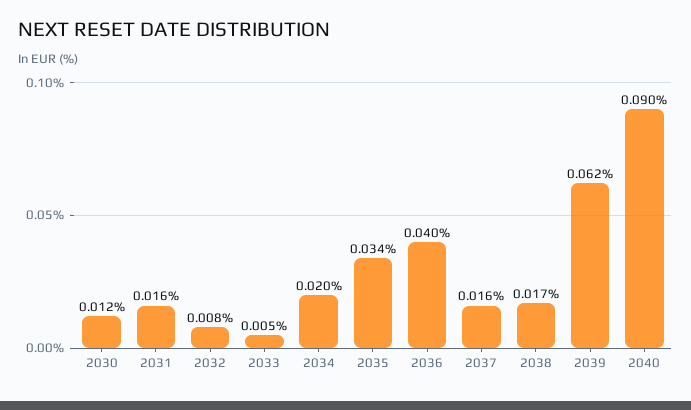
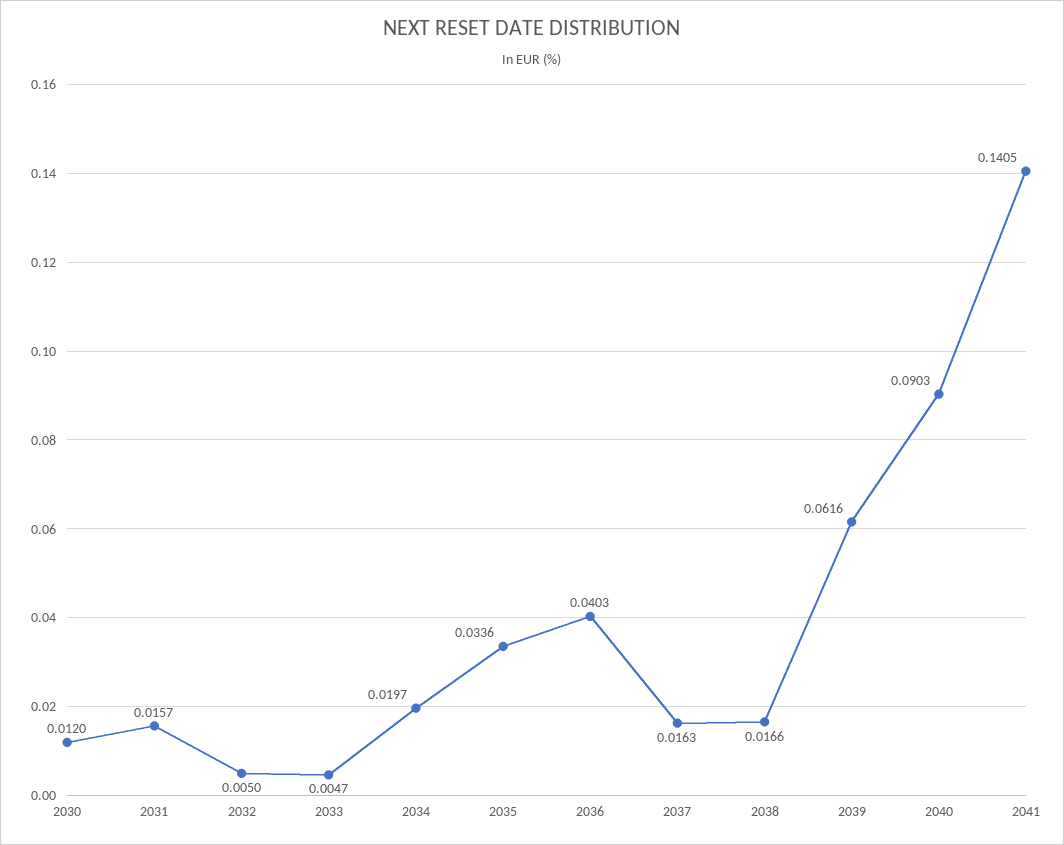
2032: 0.008 -> 0.005
2041: none -> 0.1405

